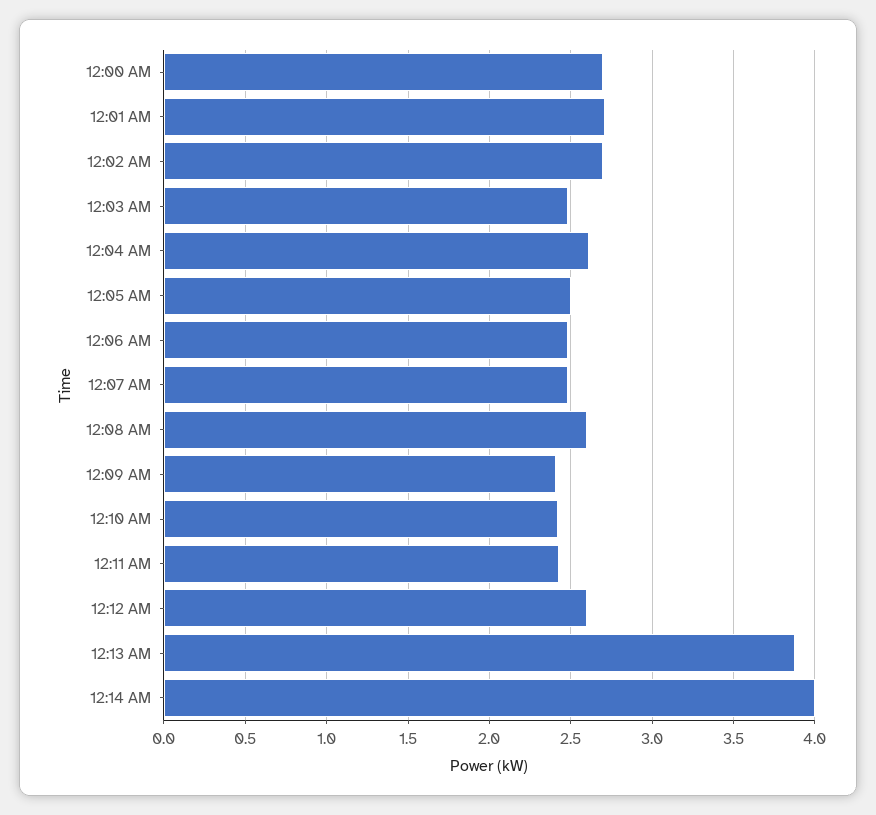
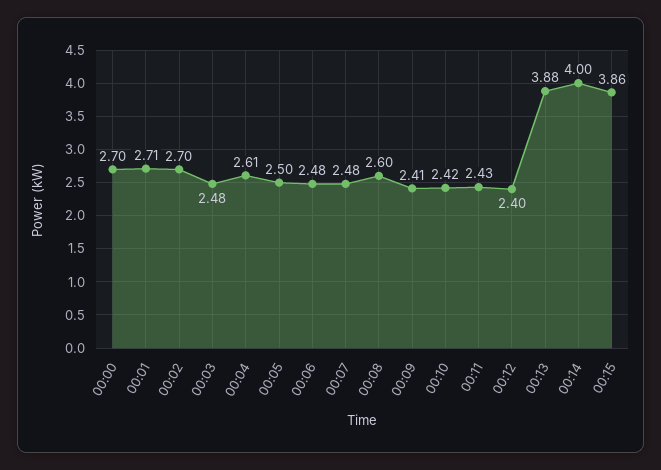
12:12 AM: 2.6 -> 2.4
00:15: none -> 3.86

